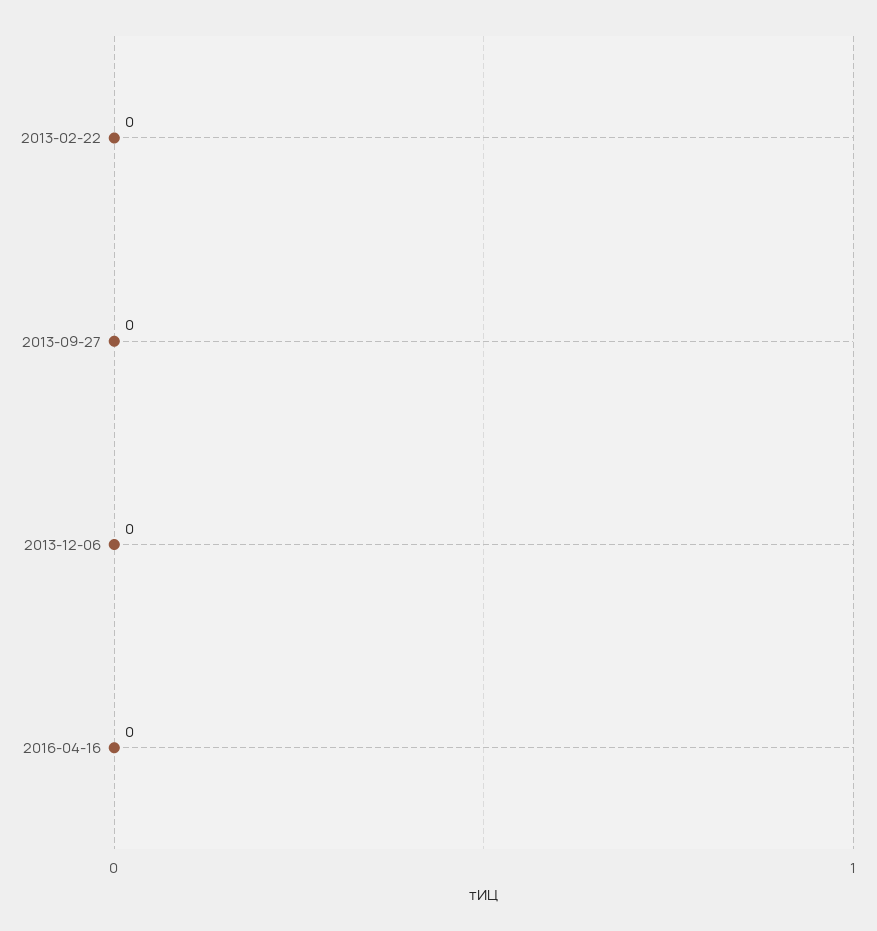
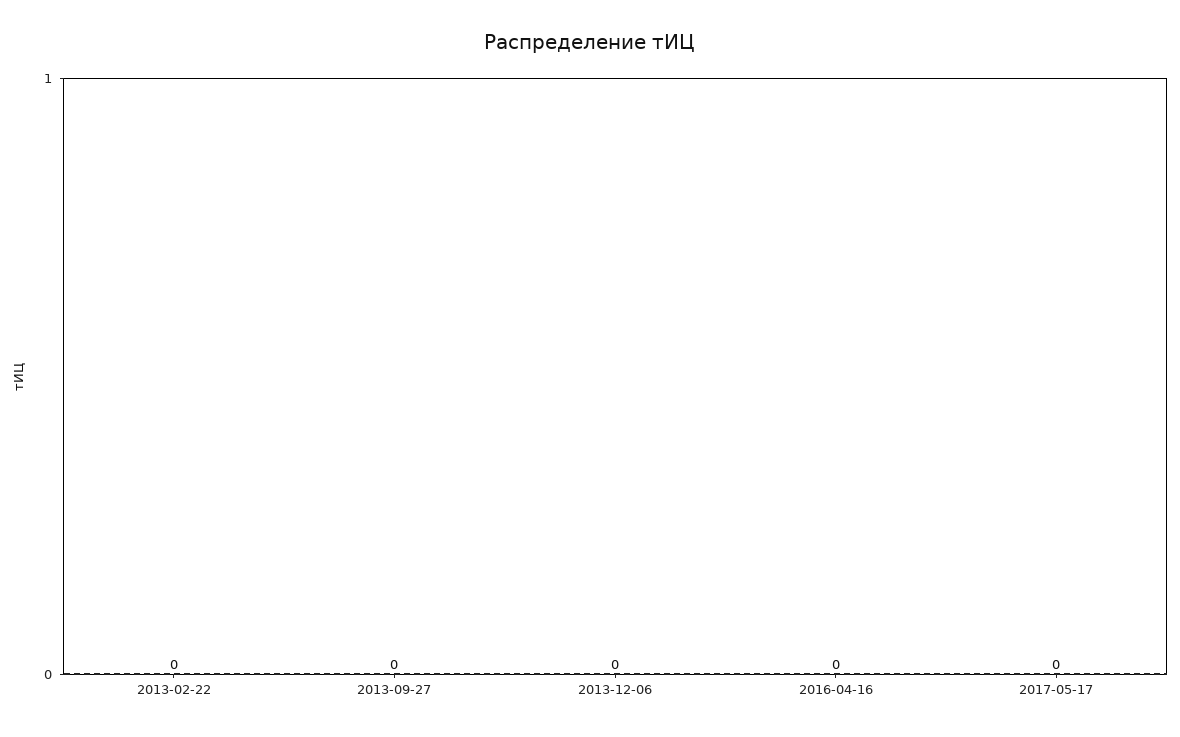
2017-05-17: none -> 0

